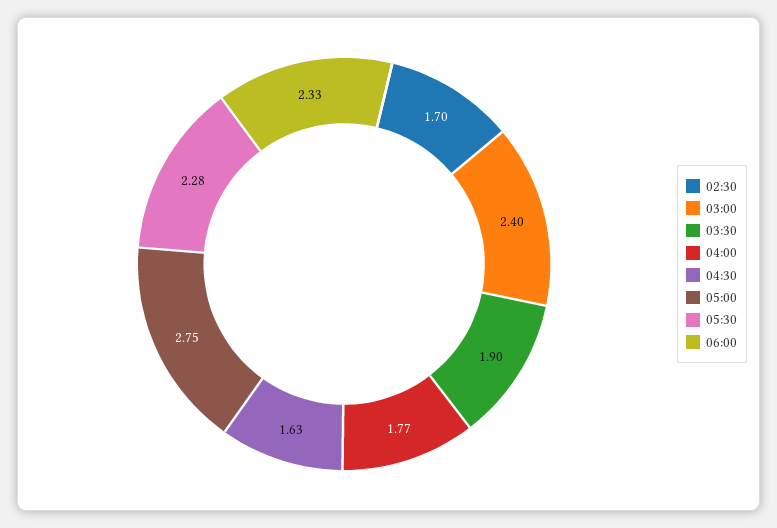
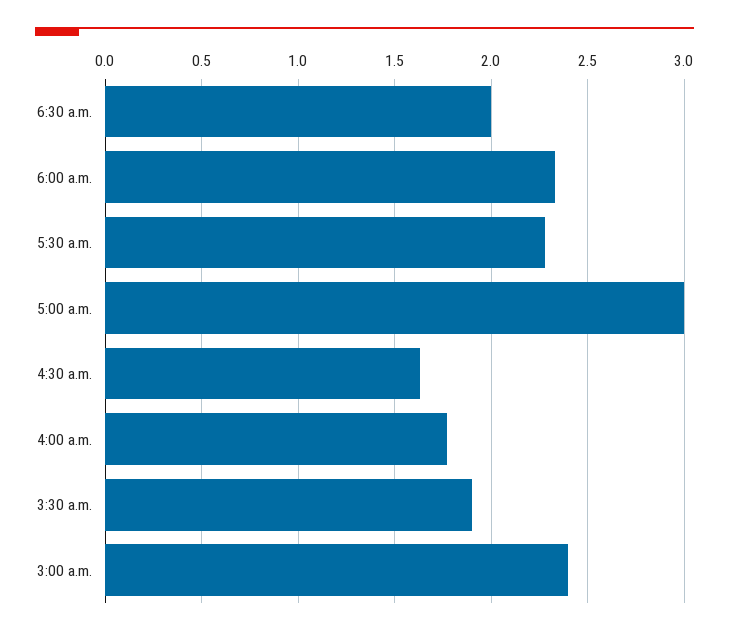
02:30: 1.7 -> none
05:00: 2.75 -> 3
6:30 a.m.: none -> 2

